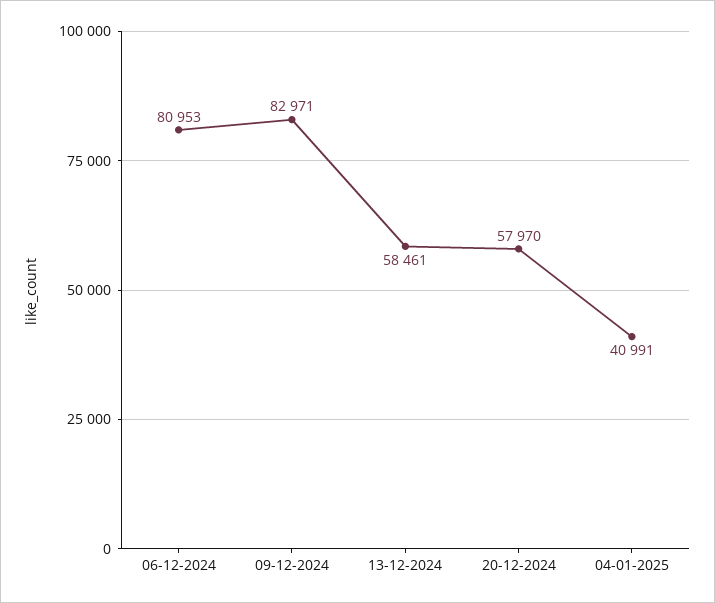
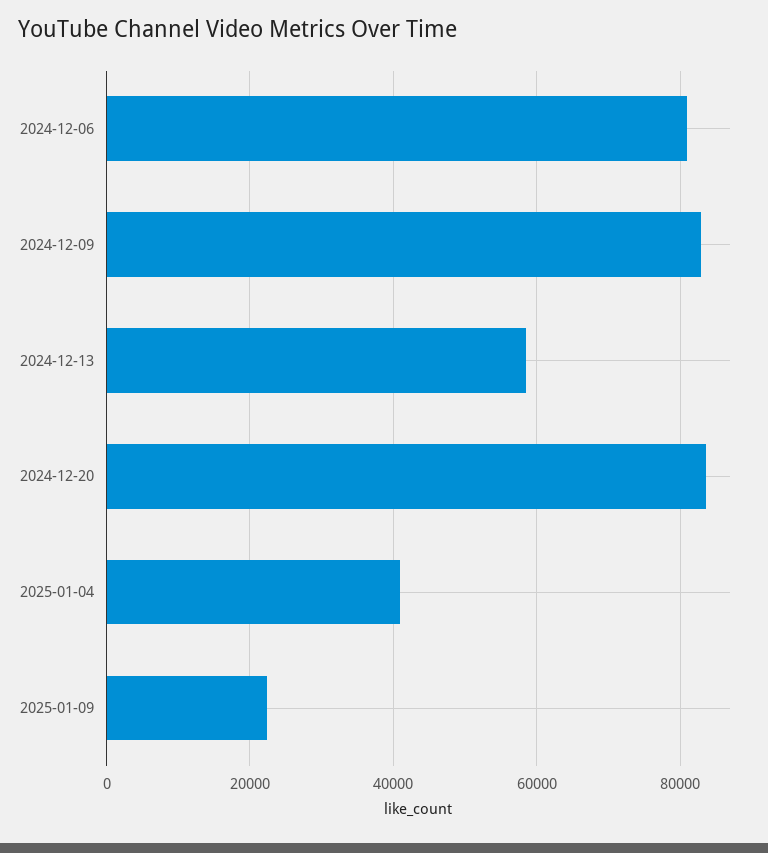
20-12-2024: 57970 -> 84000
2025-01-09: none -> 22000

